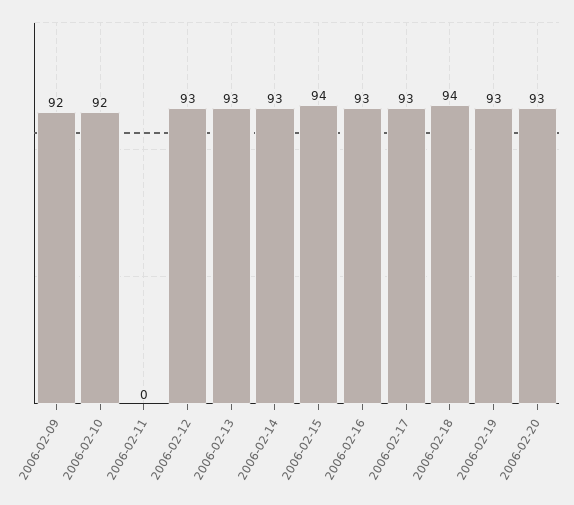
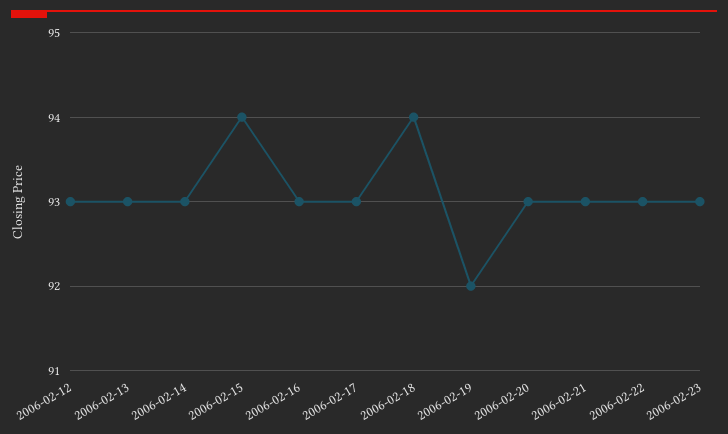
2006-02-09: 92 -> none
2006-02-10: 92 -> none
2006-02-11: 0 -> none
2006-02-19: 93 -> 92
2006-02-21: none -> 93
2006-02-22: none -> 93
2006-02-23: none -> 93

